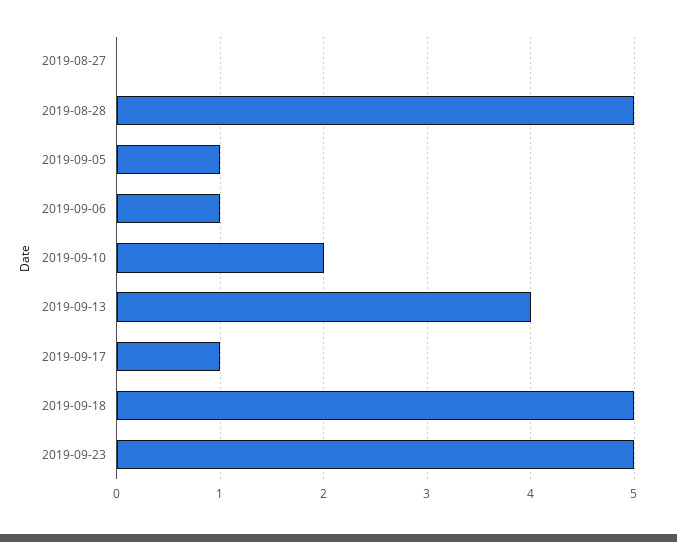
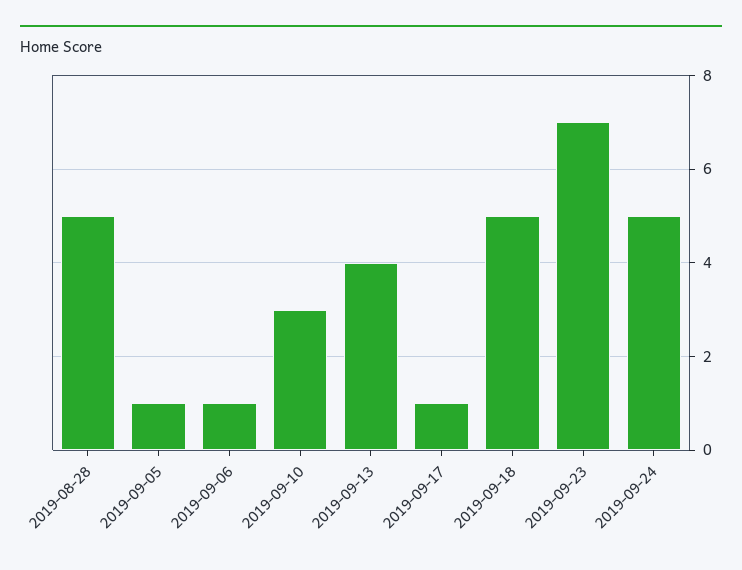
2019-08-27: 0 -> none
2019-09-10: 2 -> 3
2019-09-23: 5 -> 7
2019-09-24: none -> 5

